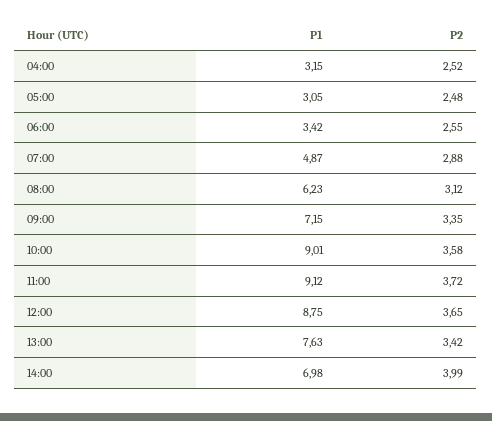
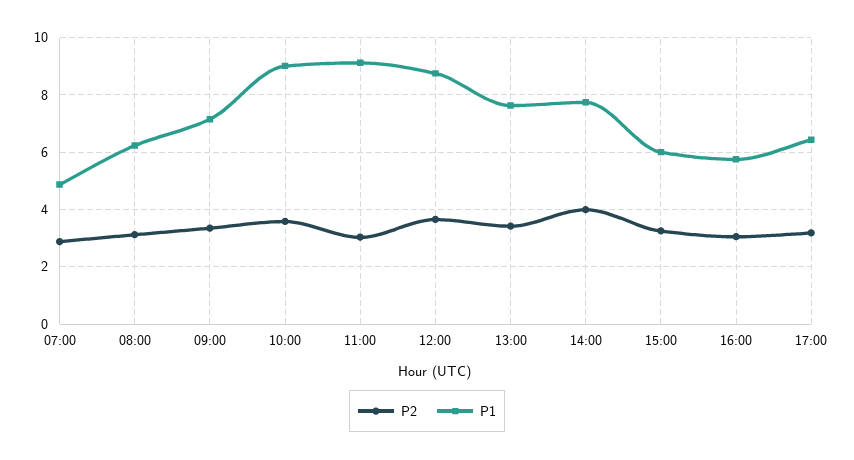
P1, 04:00: 3.15 -> none
P2, 04:00: 2.52 -> none
P1, 05:00: 3.05 -> none
P2, 05:00: 2.48 -> none
P1, 06:00: 3.42 -> none
P2, 06:00: 2.55 -> none
P2, 11:00: 3.72 -> 3
P1, 14:00: 6.98 -> 7.75
P2, 15:00: none -> 3.25
P1, 15:00: none -> 6
P2, 16:00: none -> 3
P1, 16:00: none -> 5.75
P2, 17:00: none -> 3.25
P1, 17:00: none -> 6.5

